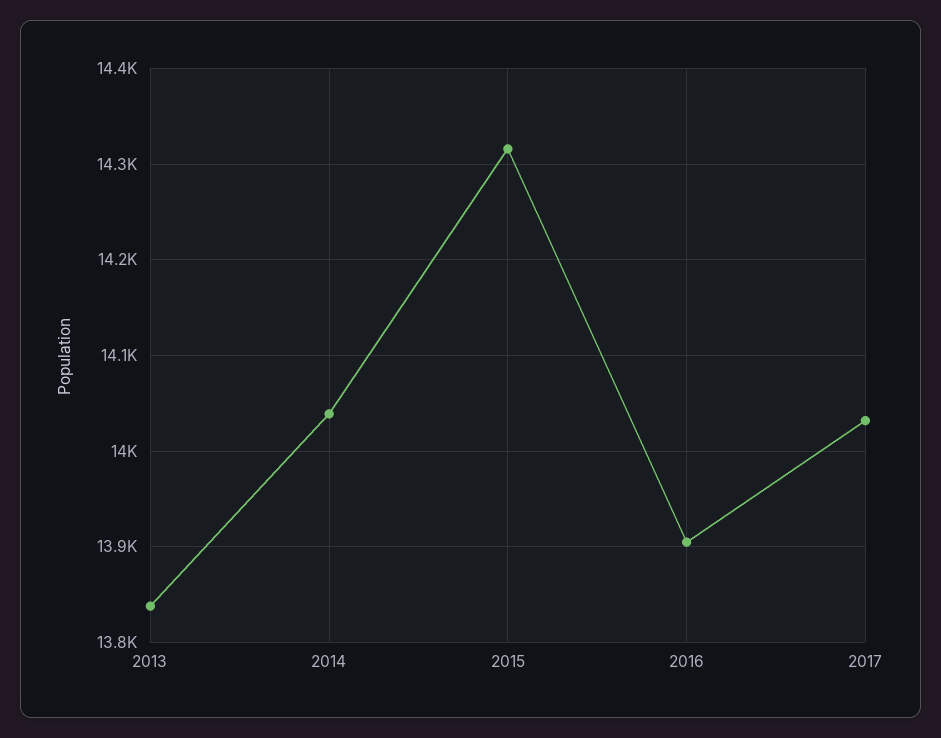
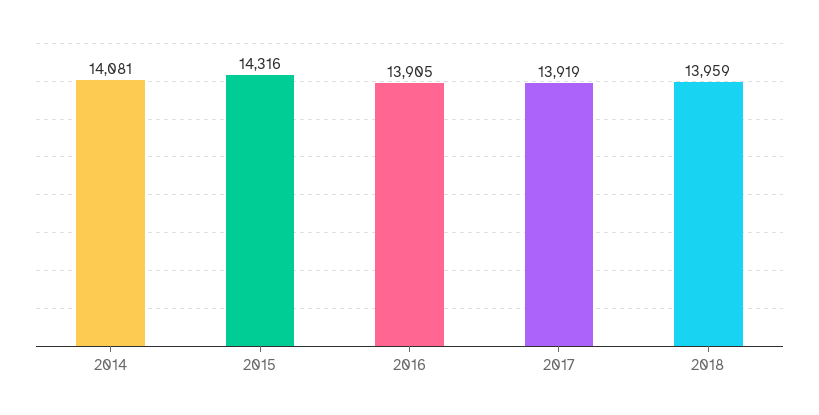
2013: 13840 -> none
2014: 14040 -> 14081
2017: 14030 -> 13919
2018: none -> 13959

